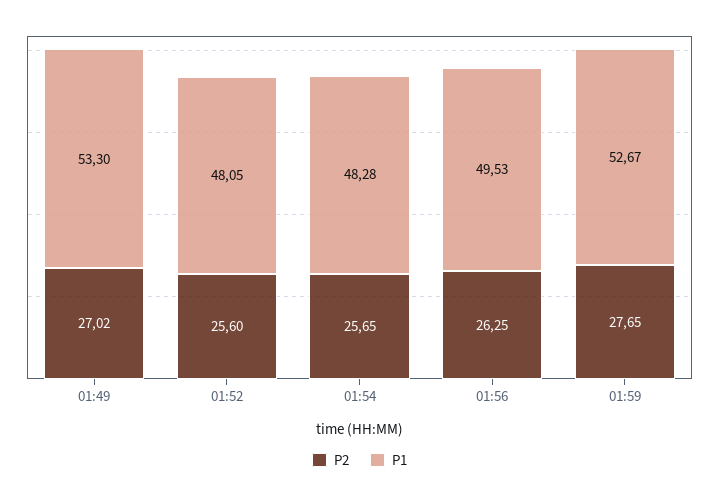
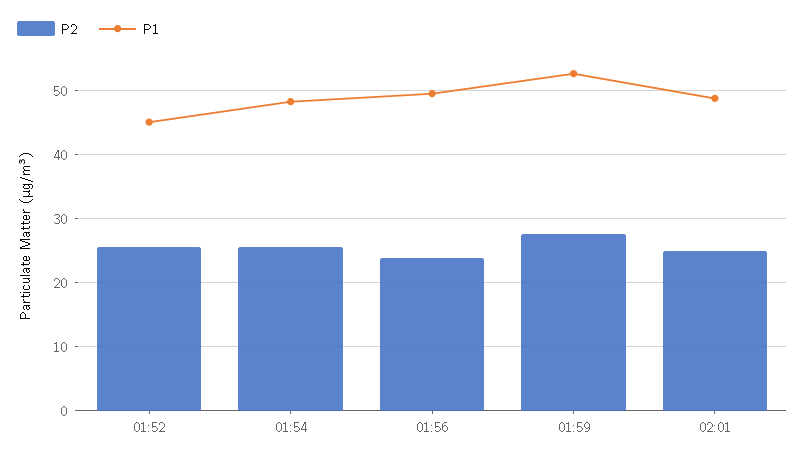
P2, 01:49: 27.02 -> none
P1, 01:49: 53.3 -> none
P1, 01:52: 48.05 -> 45
P2, 01:56: 26.25 -> 24
P2, 02:01: none -> 25
P1, 02:01: none -> 49

